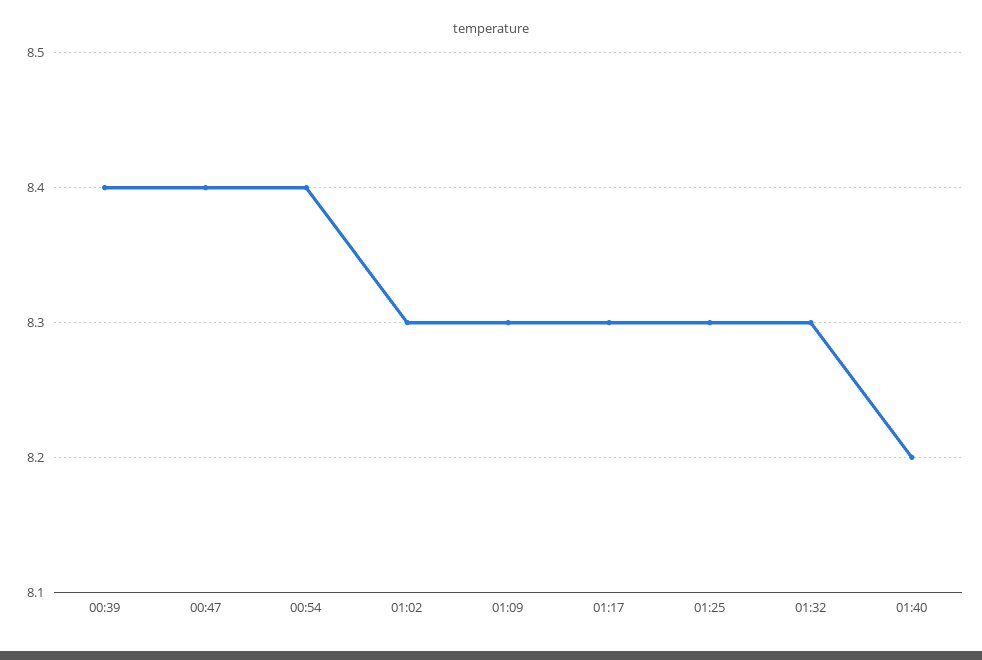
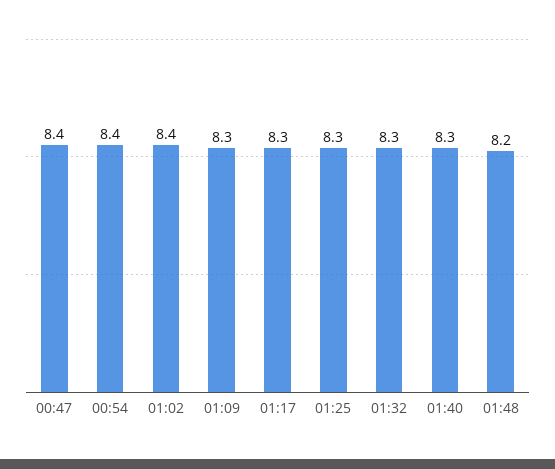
00:39: 8.4 -> none
01:02: 8.3 -> 8.4
01:40: 8.2 -> 8.3
01:48: none -> 8.2

